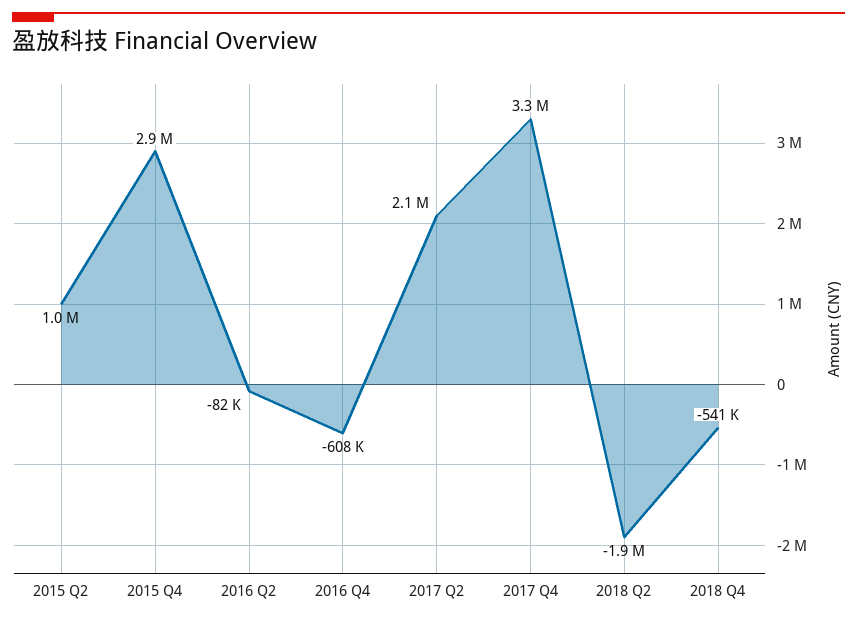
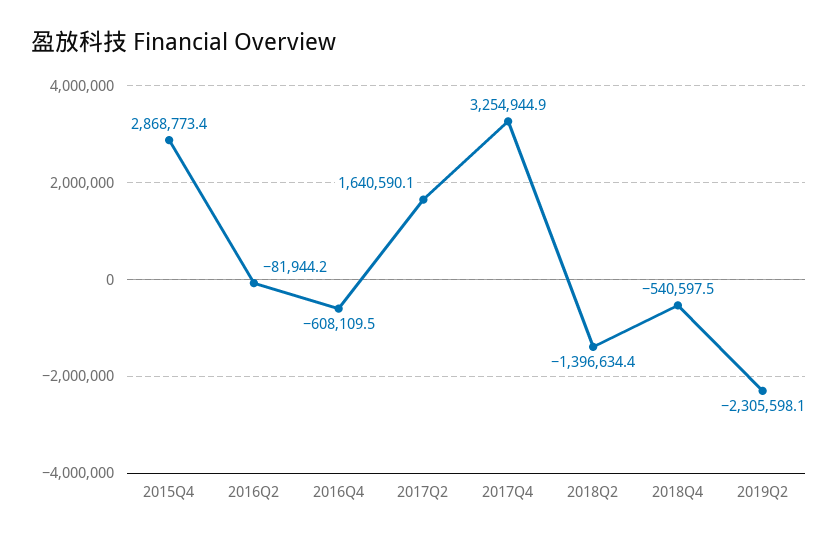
2015 Q2: 1000000 -> none
2017 Q2: 2100000 -> 1640590.1
2018 Q2: -1900000 -> -1396634.4
2019Q2: none -> -2305598.1

